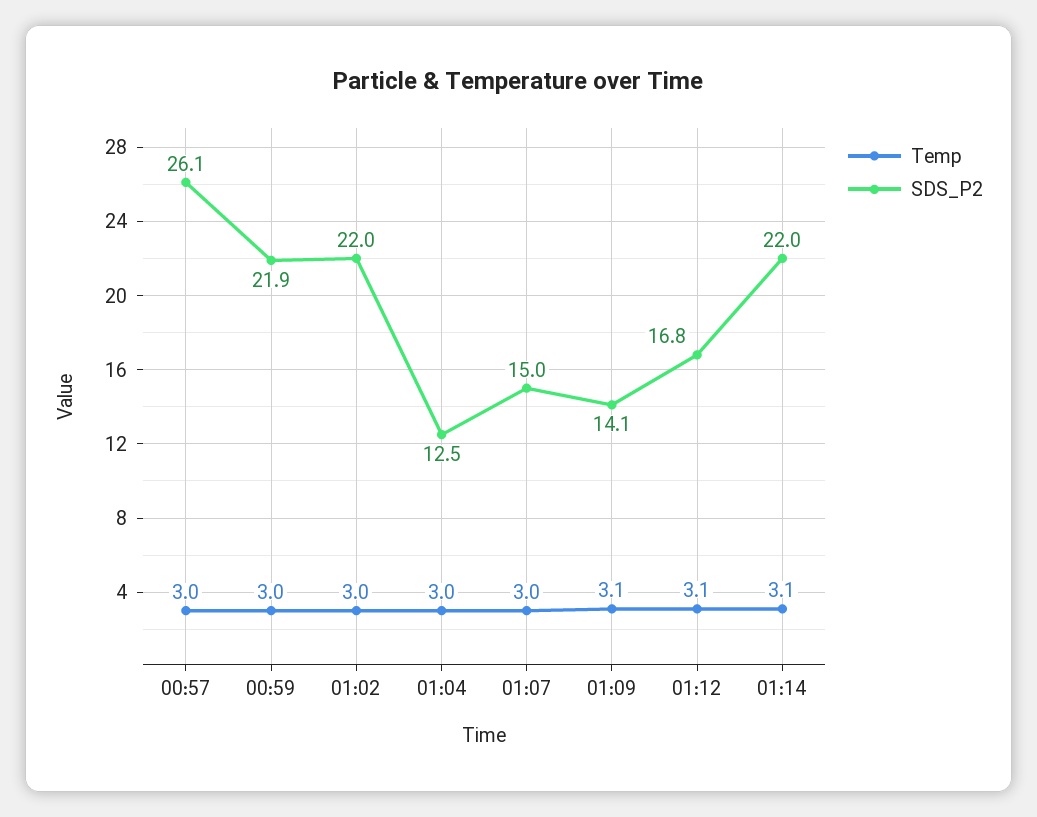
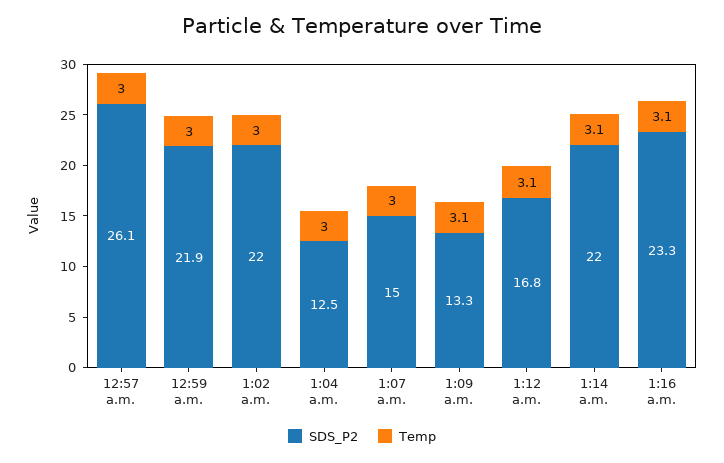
SDS_P2, 01:09: 14.1 -> 13.3
SDS_P2, 1:16 a.m.: none -> 23.3
Temp, 1:16 a.m.: none -> 3.1

